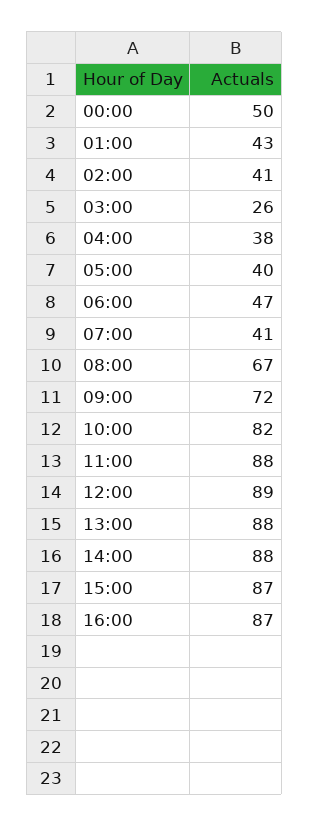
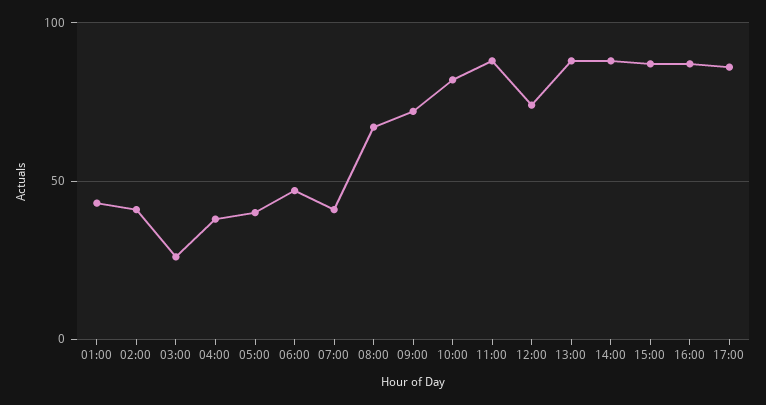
00:00: 50 -> none
12:00: 89 -> 75
17:00: none -> 85

